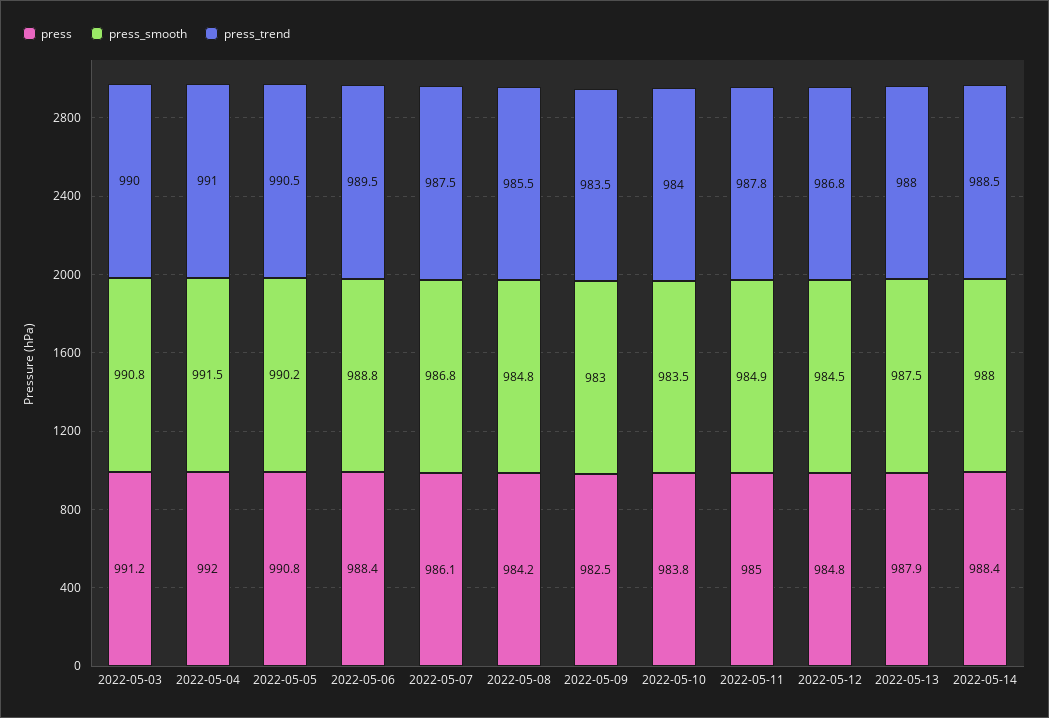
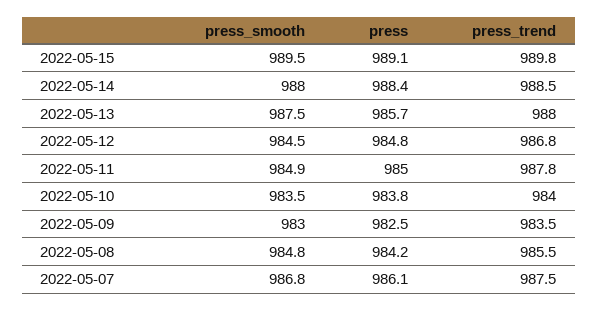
press, 2022-05-03: 991.2 -> none
press_smooth, 2022-05-03: 990.8 -> none
press_trend, 2022-05-03: 990 -> none
press, 2022-05-04: 992 -> none
press_smooth, 2022-05-04: 991.5 -> none
press_trend, 2022-05-04: 991 -> none
press, 2022-05-05: 990.8 -> none
press_smooth, 2022-05-05: 990.2 -> none
press_trend, 2022-05-05: 990.5 -> none
press, 2022-05-06: 988.4 -> none
press_smooth, 2022-05-06: 988.8 -> none
press_trend, 2022-05-06: 989.5 -> none
press, 2022-05-13: 987.9 -> 985.7
press_smooth, 2022-05-15: none -> 989.5
press, 2022-05-15: none -> 989.1
press_trend, 2022-05-15: none -> 989.8

